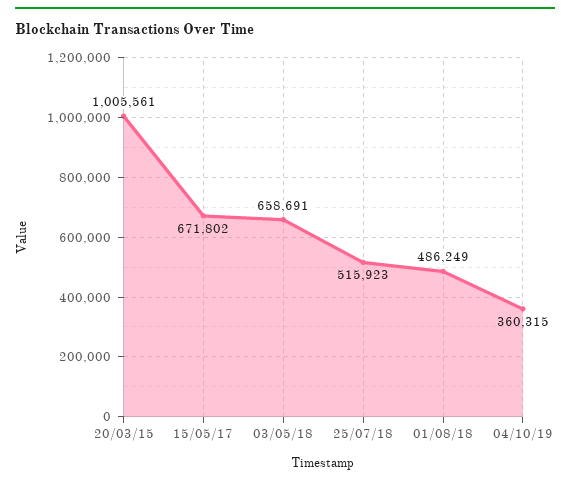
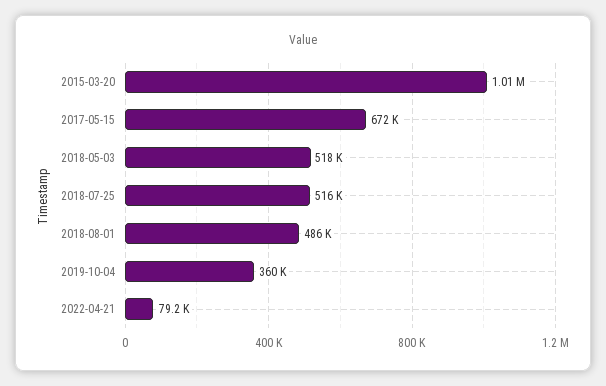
03/05/18: 658691 -> 518000
2022-04-21: none -> 79200

